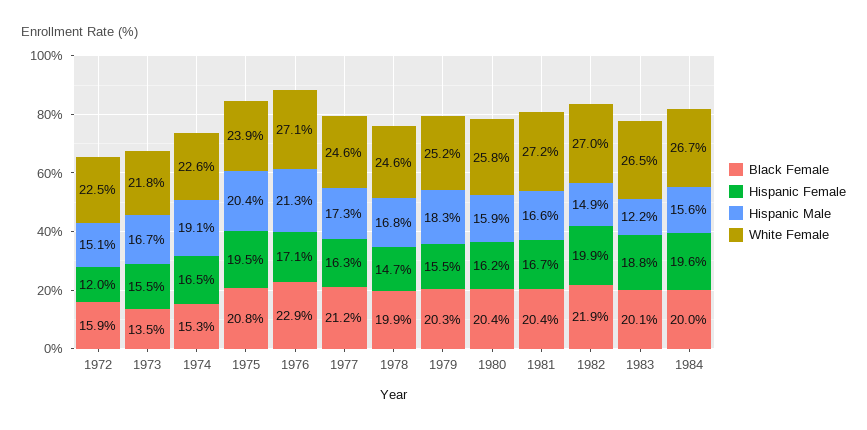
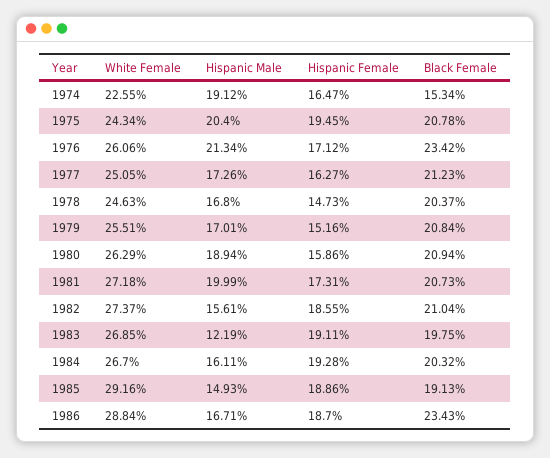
Black Female, 1972: 15.9 -> none
Hispanic Female, 1972: 12 -> none
Hispanic Male, 1972: 15.1 -> none
White Female, 1972: 22.5 -> none
Black Female, 1973: 13.5 -> none
Hispanic Female, 1973: 15.5 -> none
Hispanic Male, 1973: 16.7 -> none
White Female, 1973: 21.8 -> none
White Female, 1975: 23.9 -> 24.34
Black Female, 1976: 22.9 -> 23.42
White Female, 1976: 27.1 -> 26.06
White Female, 1977: 24.6 -> 25.05
Black Female, 1978: 19.9 -> 20.37
Black Female, 1979: 20.3 -> 20.84
Hispanic Female, 1979: 15.5 -> 15.16
Hispanic Male, 1979: 18.3 -> 17.01
White Female, 1979: 25.2 -> 25.51
Black Female, 1980: 20.4 -> 20.94
Hispanic Female, 1980: 16.2 -> 15.86
Hispanic Male, 1980: 15.9 -> 18.94
White Female, 1980: 25.8 -> 26.29
Black Female, 1981: 20.4 -> 20.73
Hispanic Female, 1981: 16.7 -> 17.31
Hispanic Male, 1981: 16.6 -> 19.99
Black Female, 1982: 21.9 -> 21.04
Hispanic Female, 1982: 19.9 -> 18.55
Hispanic Male, 1982: 14.9 -> 15.61
White Female, 1982: 27 -> 27.37
Black Female, 1983: 20.1 -> 19.75
Hispanic Female, 1983: 18.8 -> 19.11
White Female, 1983: 26.5 -> 26.85
Black Female, 1984: 20 -> 20.32
Hispanic Female, 1984: 19.6 -> 19.28
Hispanic Male, 1984: 15.6 -> 16.11
White Female, 1985: none -> 29.16
Hispanic Male, 1985: none -> 14.93
Hispanic Female, 1985: none -> 18.86
Black Female, 1985: none -> 19.13
White Female, 1986: none -> 28.84
Hispanic Male, 1986: none -> 16.71
Hispanic Female, 1986: none -> 18.7
Black Female, 1986: none -> 23.43

